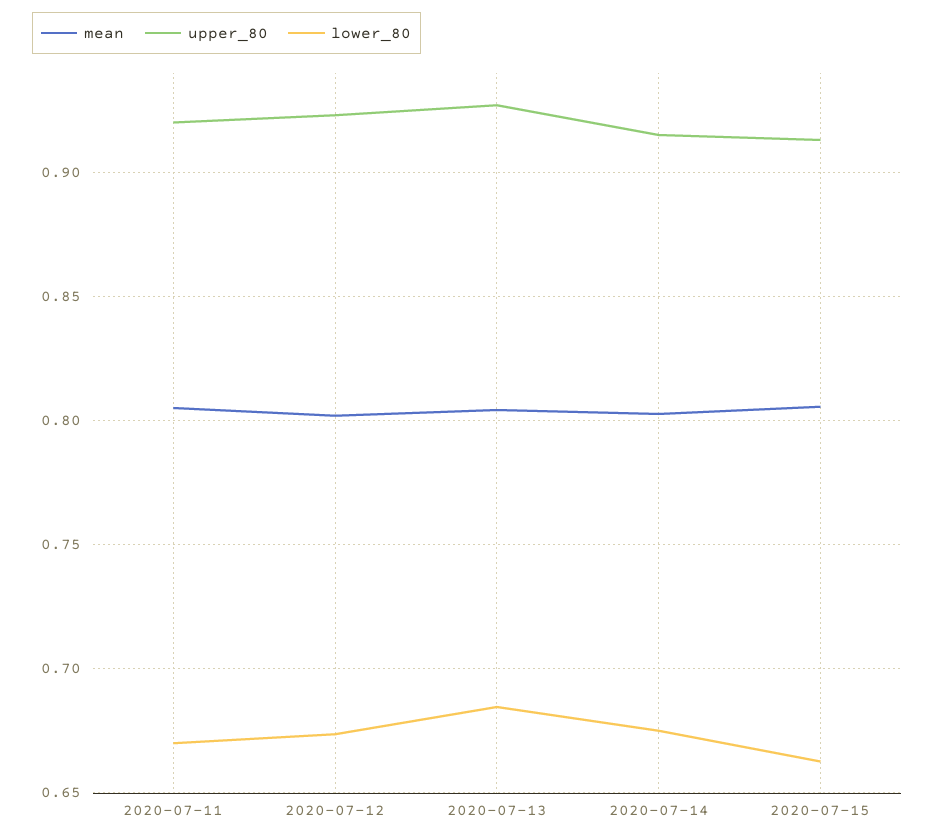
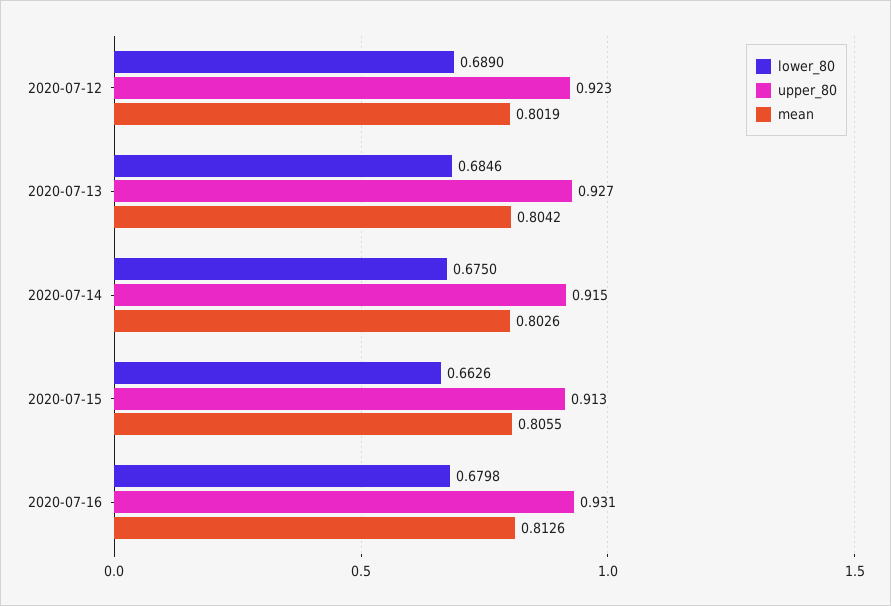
mean, 2020-07-11: 0.805 -> none
upper_80, 2020-07-11: 0.92 -> none
lower_80, 2020-07-11: 0.67 -> none
lower_80, 2020-07-12: 0.675 -> 0.689
lower_80, 2020-07-16: none -> 0.6798
upper_80, 2020-07-16: none -> 0.931
mean, 2020-07-16: none -> 0.8126

